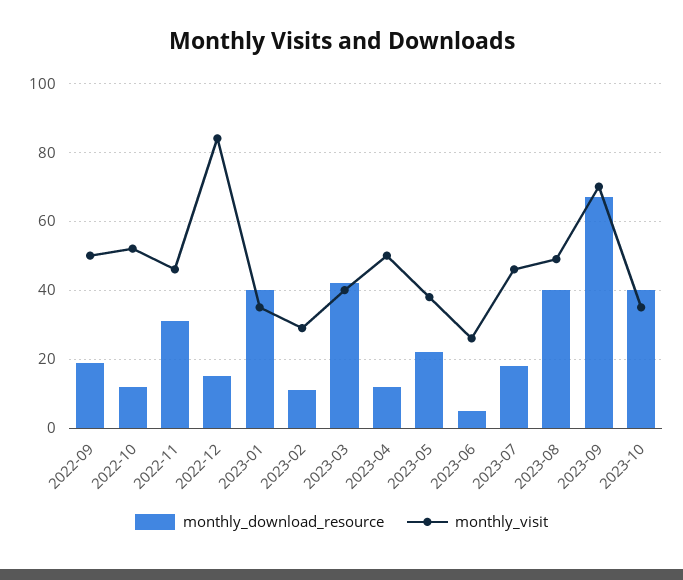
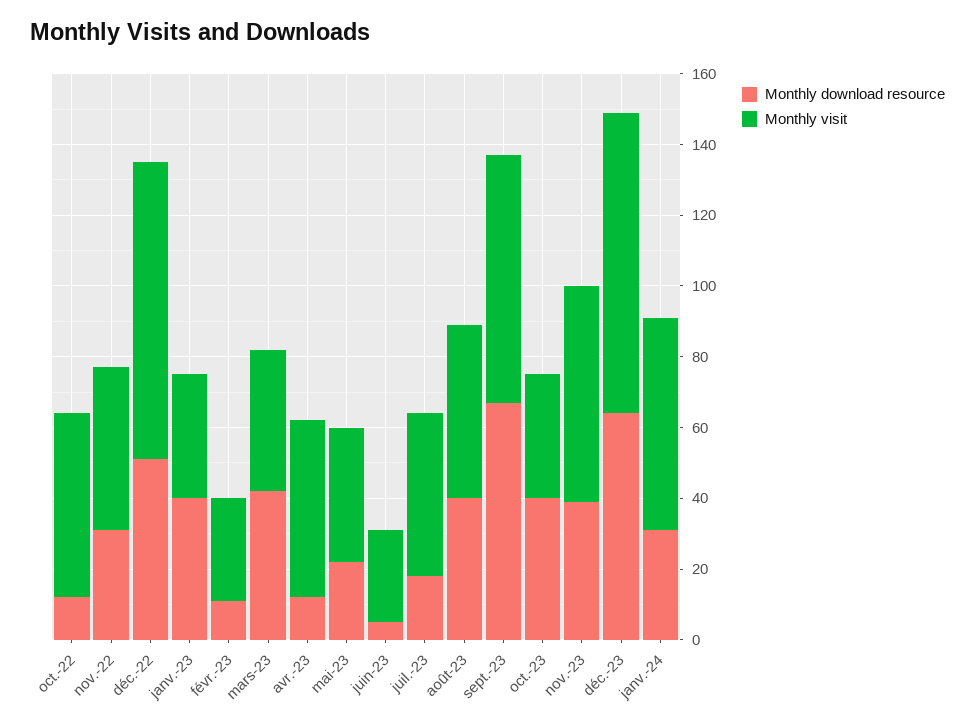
monthly_download_resource, 2022-09: 20 -> none
monthly_visit, 2022-09: 50 -> none
monthly_download_resource, 2022-12: 15 -> 50
monthly_download_resource, nov.-23: none -> 40
monthly_visit, nov.-23: none -> 60
monthly_download_resource, déc.-23: none -> 65
monthly_visit, déc.-23: none -> 85
monthly_download_resource, janv.-24: none -> 30
monthly_visit, janv.-24: none -> 60

